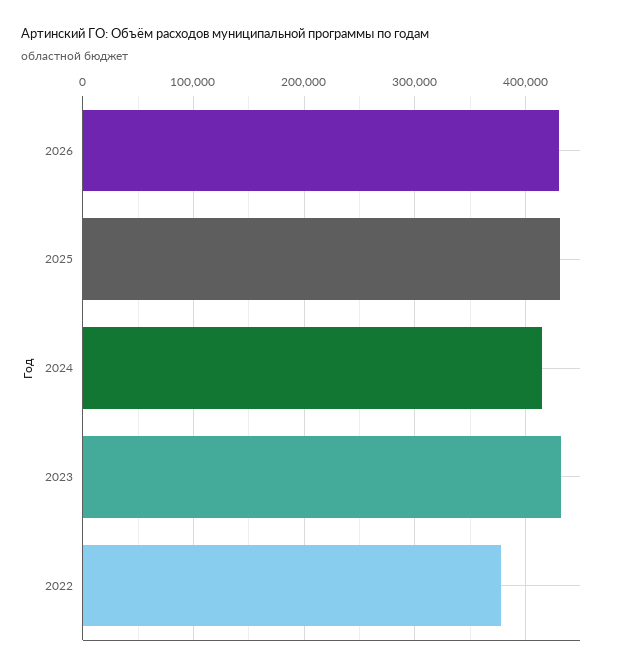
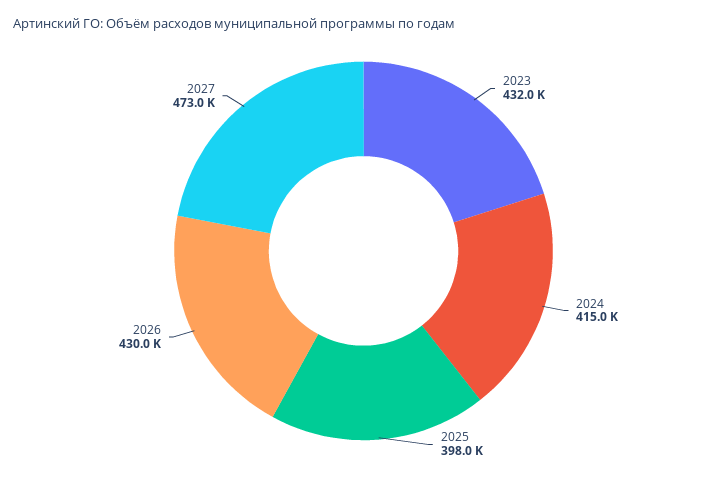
2025: 430000 -> 398000
2022: 380000 -> none
2027: none -> 473000

